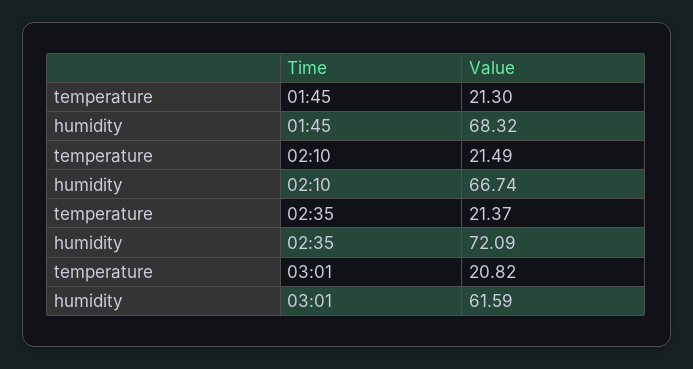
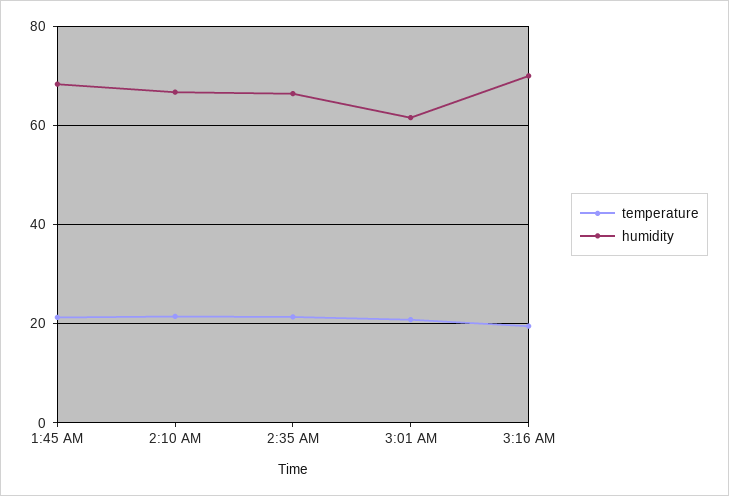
humidity, 02:35: 72.09 -> 66
temperature, 3:16 AM: none -> 20
humidity, 3:16 AM: none -> 70

